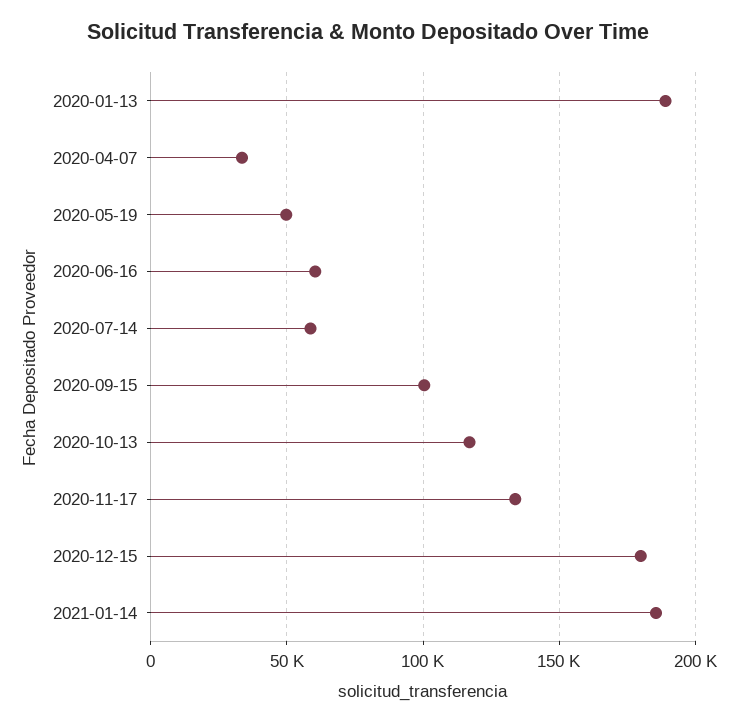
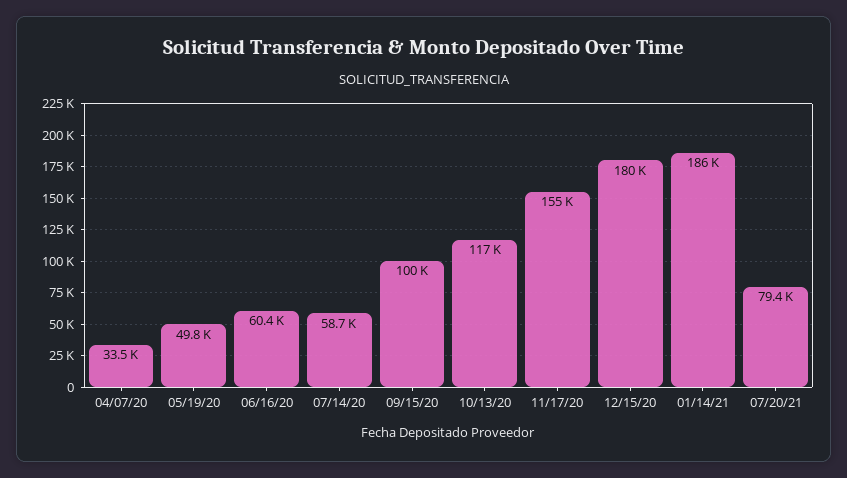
2020-01-13: 190000 -> none
2020-11-17: 135000 -> 155000
07/20/21: none -> 79400

